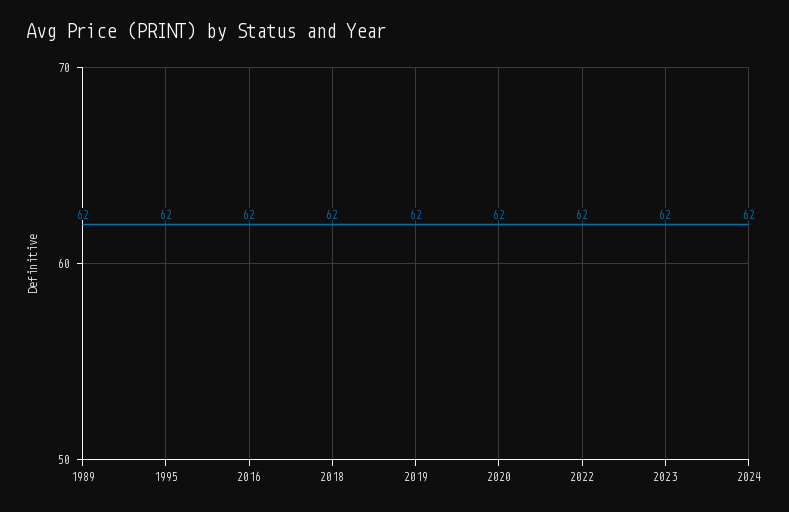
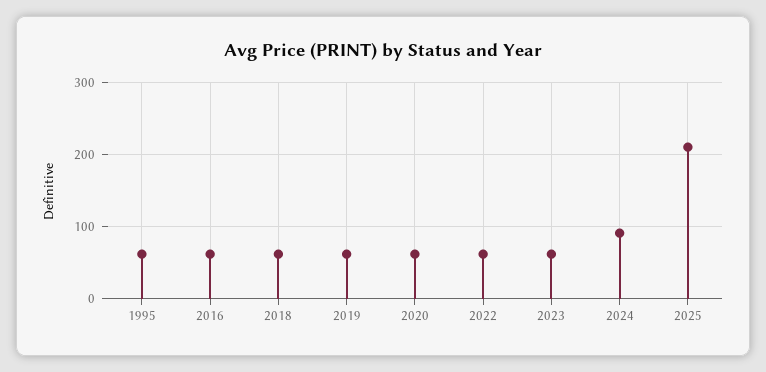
1989: 62 -> none
2024: 62 -> 90
2025: none -> 210

